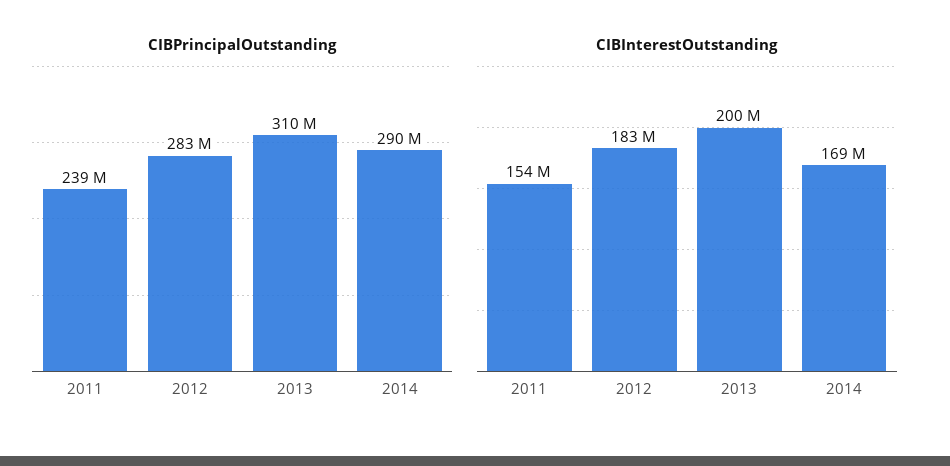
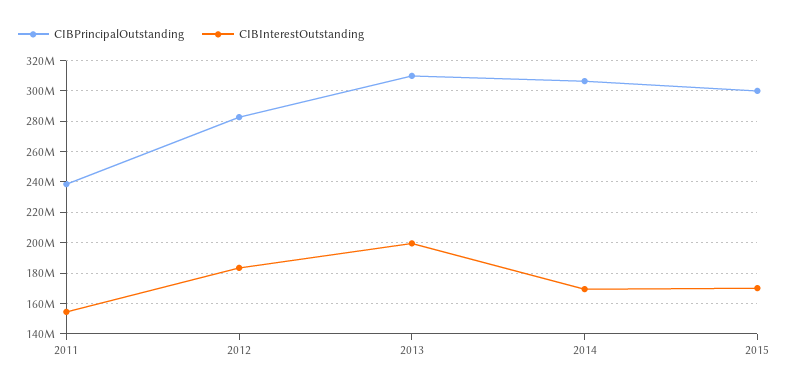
CIBPrincipalOutstanding, 2014: 290000000 -> 305000000
CIBPrincipalOutstanding, 2015: none -> 300000000
CIBInterestOutstanding, 2015: none -> 170000000

